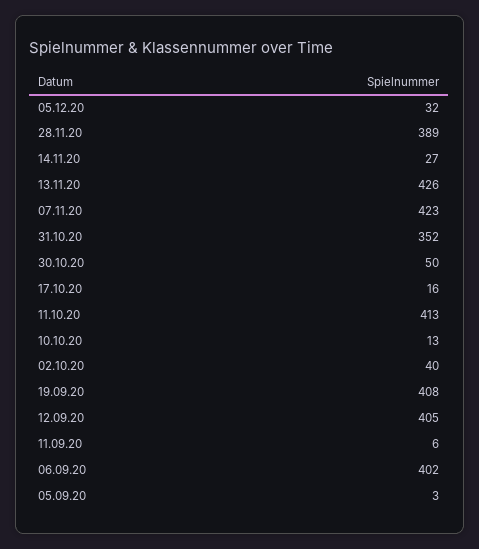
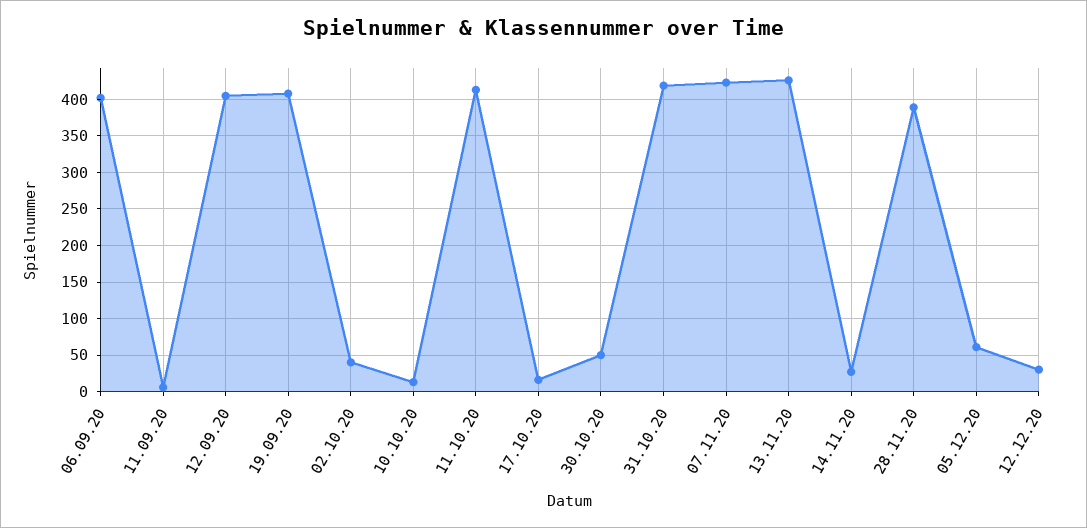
05.12.20: 32 -> 60
31.10.20: 352 -> 420
05.09.20: 3 -> none
12.12.20: none -> 30

